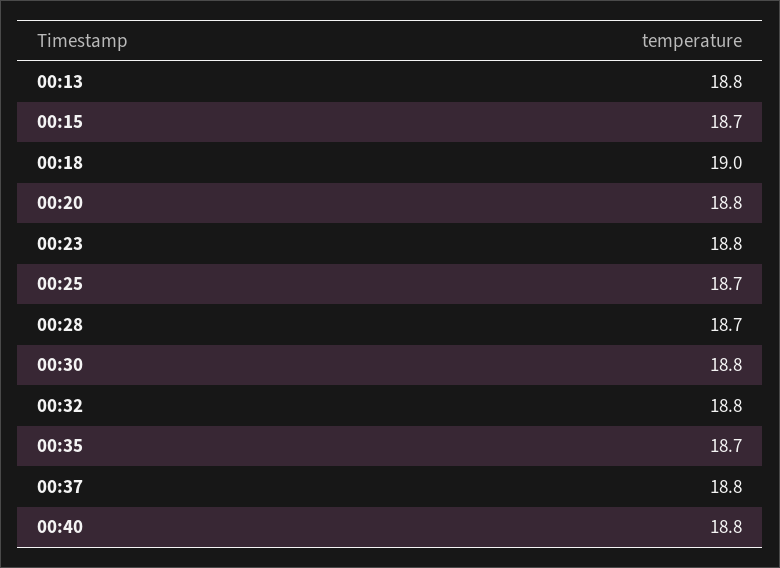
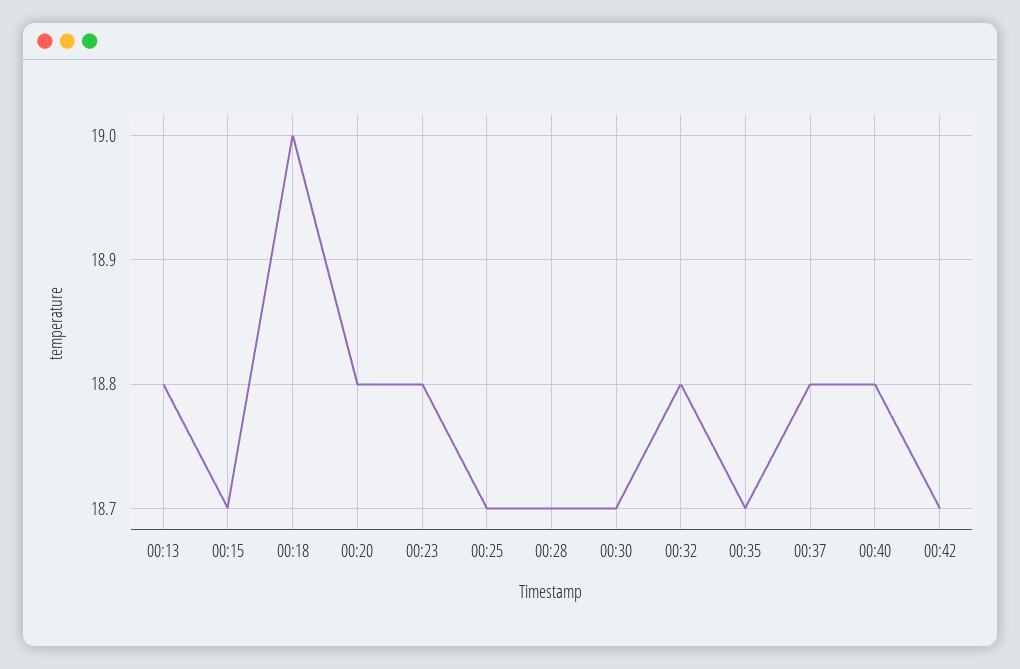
00:30: 18.8 -> 18.7
00:42: none -> 18.7

